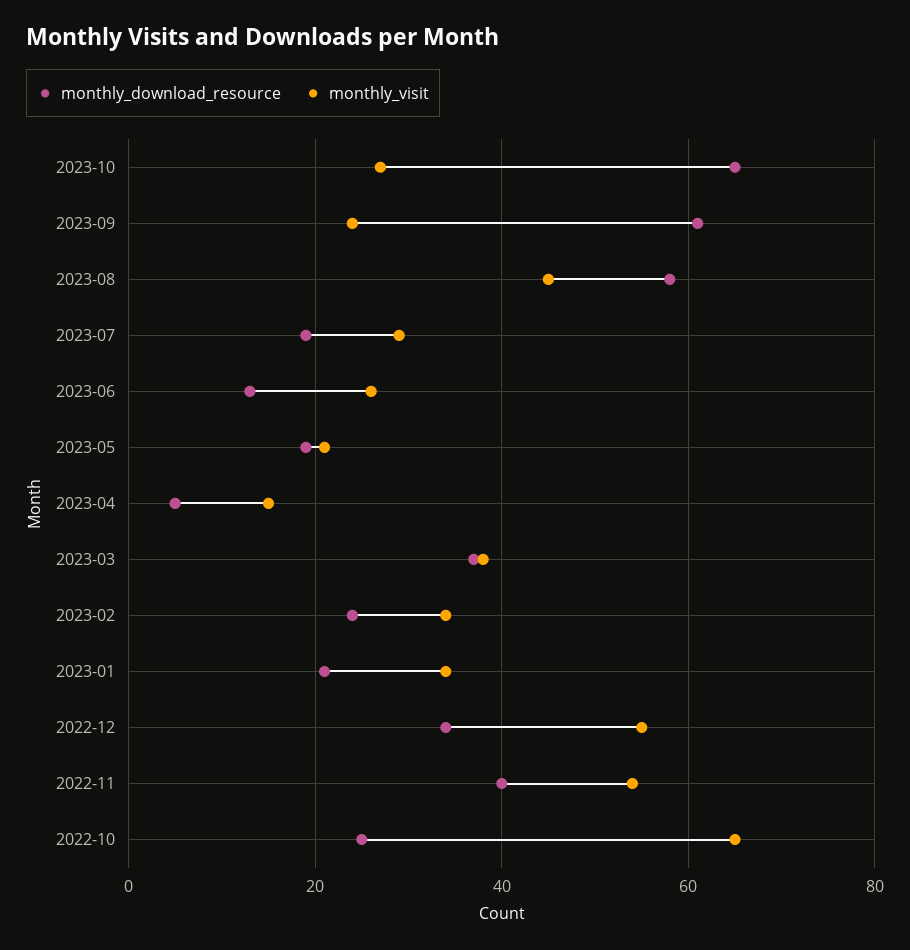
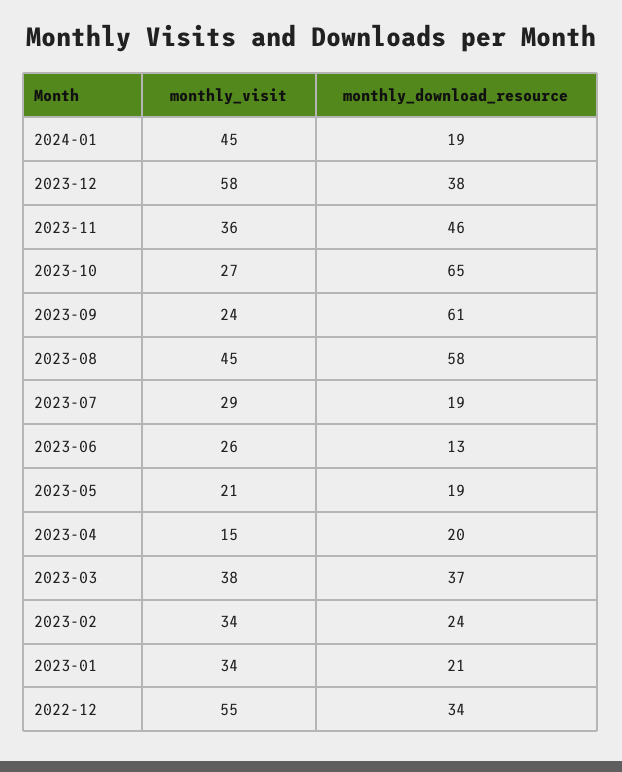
monthly_download_resource, 2023-04: 5 -> 20
monthly_download_resource, 2022-11: 40 -> none
monthly_visit, 2022-11: 55 -> none
monthly_download_resource, 2022-10: 25 -> none
monthly_visit, 2022-10: 65 -> none
monthly_visit, 2024-01: none -> 45
monthly_download_resource, 2024-01: none -> 19
monthly_visit, 2023-12: none -> 58
monthly_download_resource, 2023-12: none -> 38
monthly_visit, 2023-11: none -> 36
monthly_download_resource, 2023-11: none -> 46

